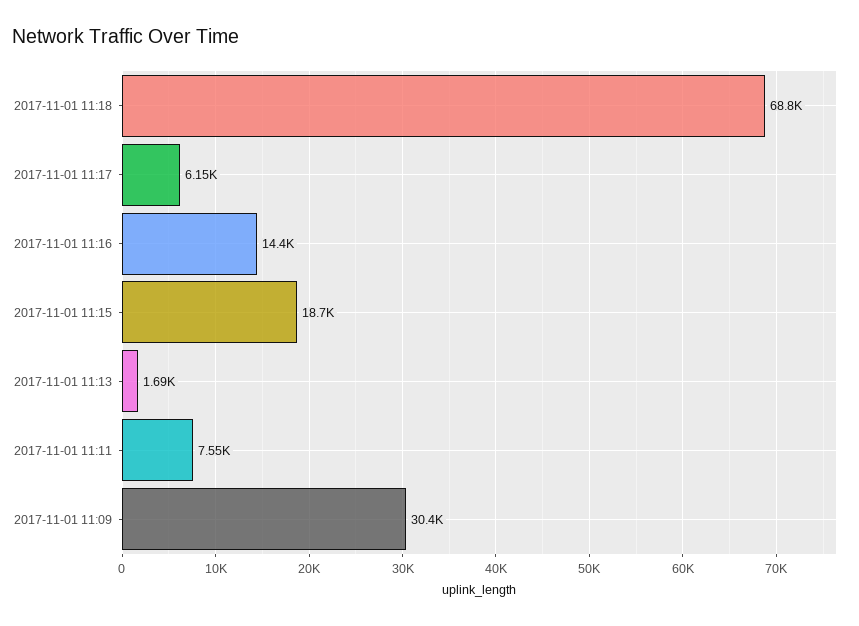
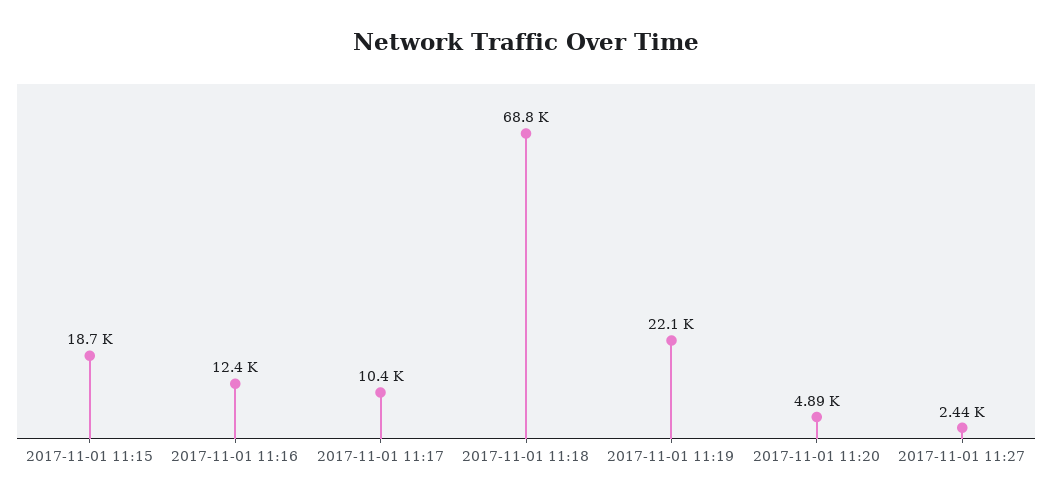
2017-11-01 11:17: 6150 -> 10400
2017-11-01 11:16: 14400 -> 12400
2017-11-01 11:13: 1690 -> none
2017-11-01 11:11: 7550 -> none
2017-11-01 11:09: 30400 -> none
2017-11-01 11:19: none -> 22100
2017-11-01 11:20: none -> 4890
2017-11-01 11:27: none -> 2440

